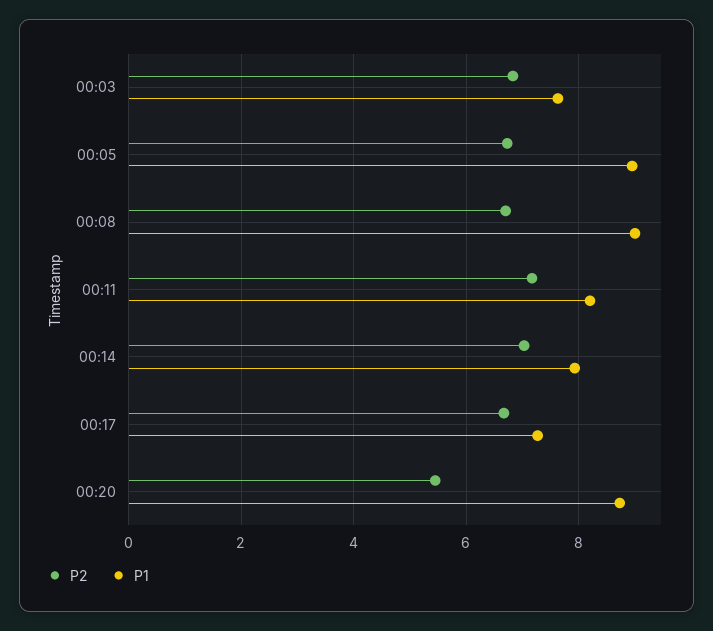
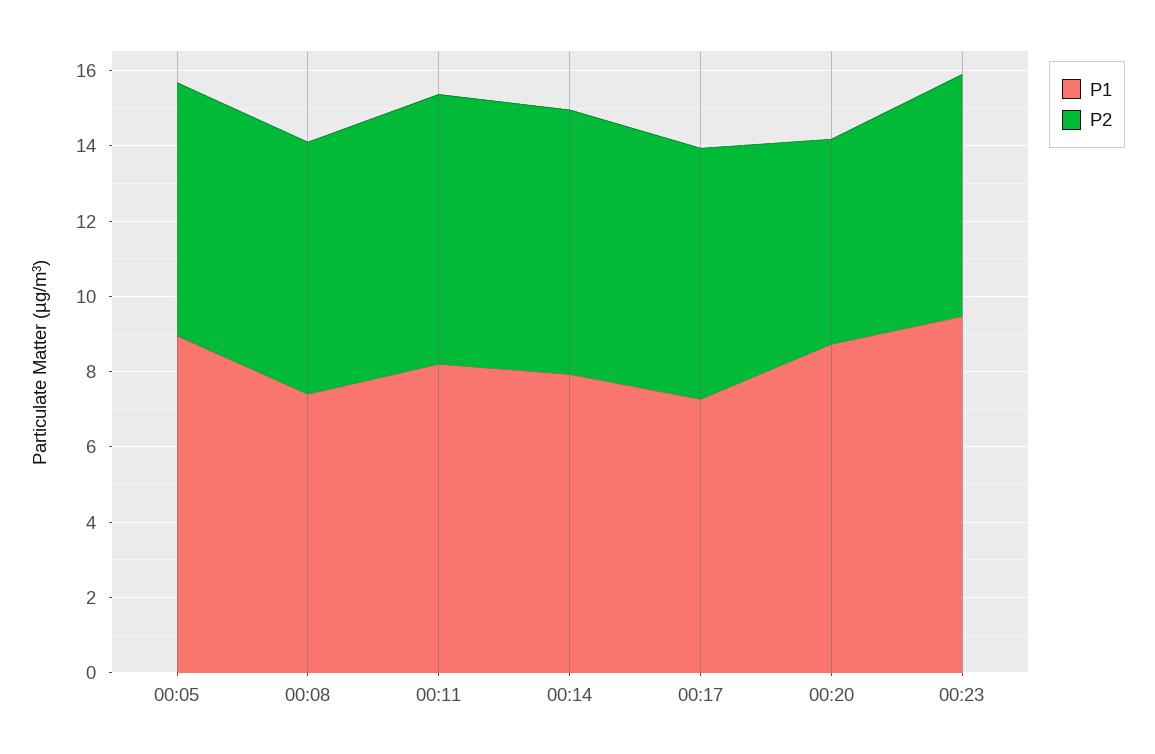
P2, 00:03: 6.8 -> none
P1, 00:03: 7.6 -> none
P1, 00:08: 9 -> 7.5
P1, 00:23: none -> 9.5
P2, 00:23: none -> 6.5

